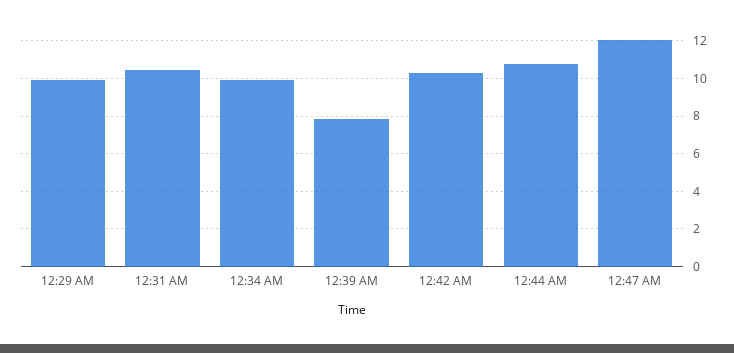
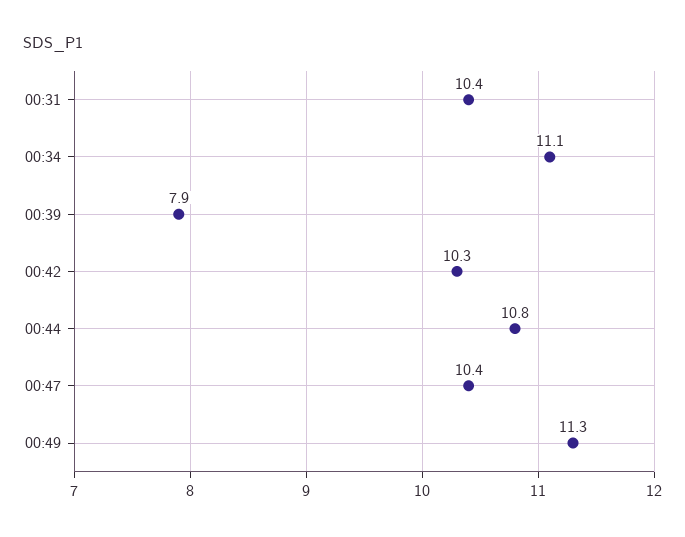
12:29 AM: 10 -> none
12:34 AM: 10 -> 11.1
12:47 AM: 12 -> 10.4
00:49: none -> 11.3

